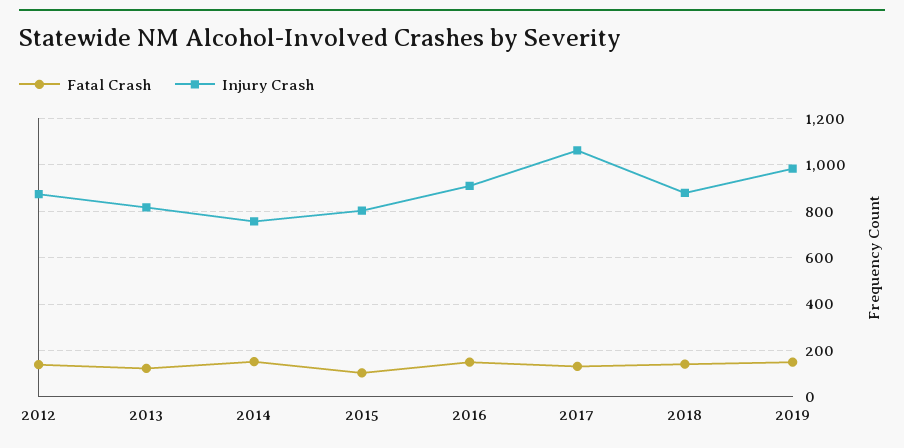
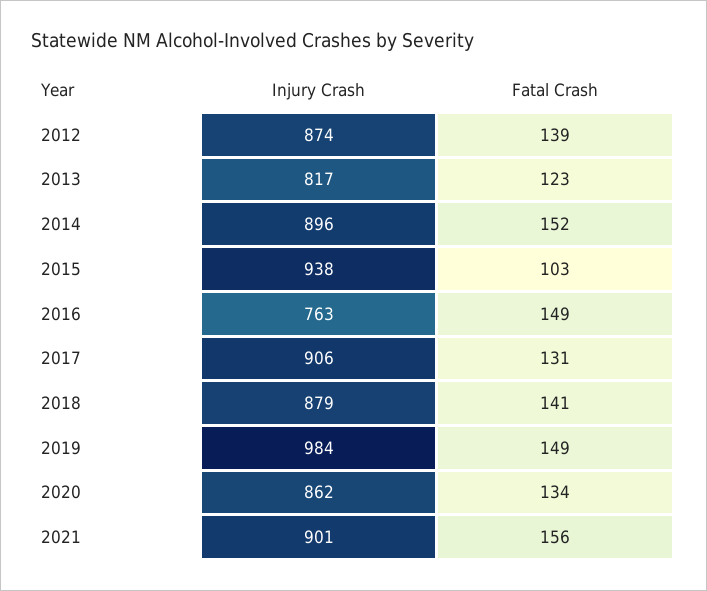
Injury Crash, 2014: 750 -> 896
Injury Crash, 2015: 800 -> 938
Injury Crash, 2016: 900 -> 763
Injury Crash, 2017: 1050 -> 906
Injury Crash, 2020: none -> 862
Fatal Crash, 2020: none -> 134
Injury Crash, 2021: none -> 901
Fatal Crash, 2021: none -> 156

